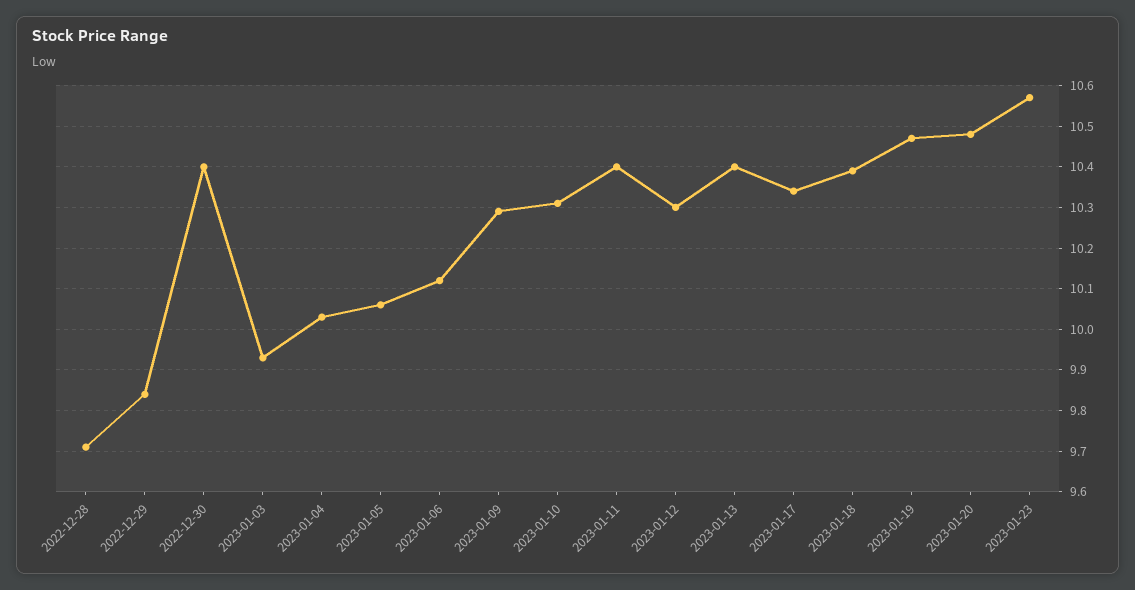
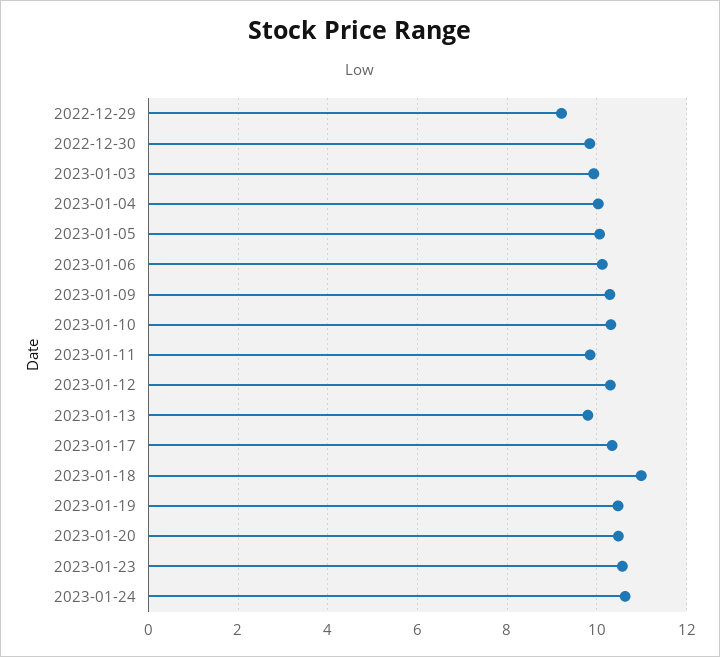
2022-12-28: 9.7 -> none
2022-12-29: 9.85 -> 9.2
2022-12-30: 10.4 -> 9.8
2023-01-11: 10.4 -> 9.8
2023-01-13: 10.4 -> 9.8
2023-01-18: 10.4 -> 11
2023-01-24: none -> 10.6

